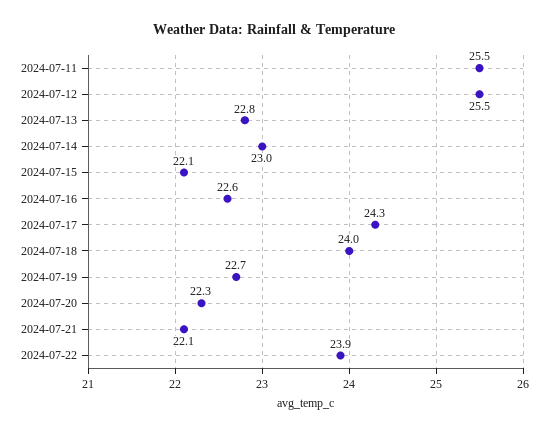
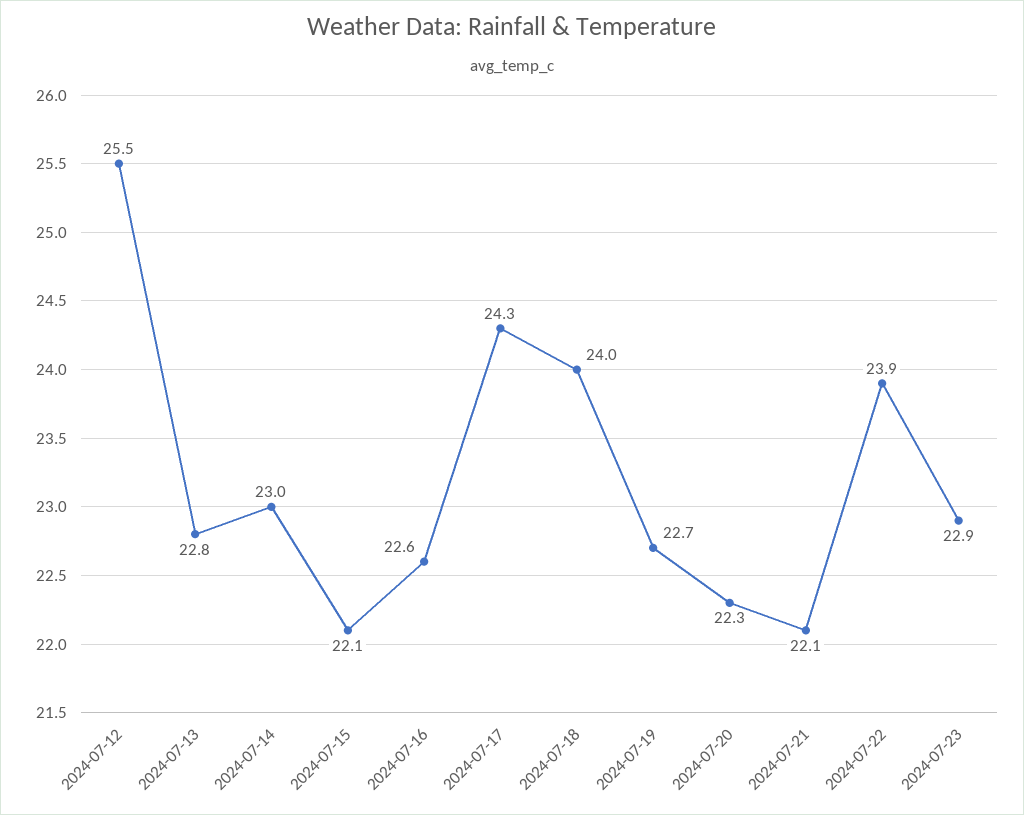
2024-07-11: 25.5 -> none
2024-07-23: none -> 22.9

